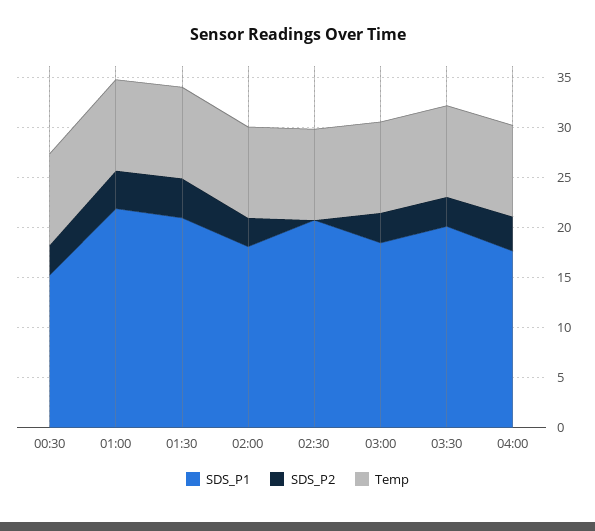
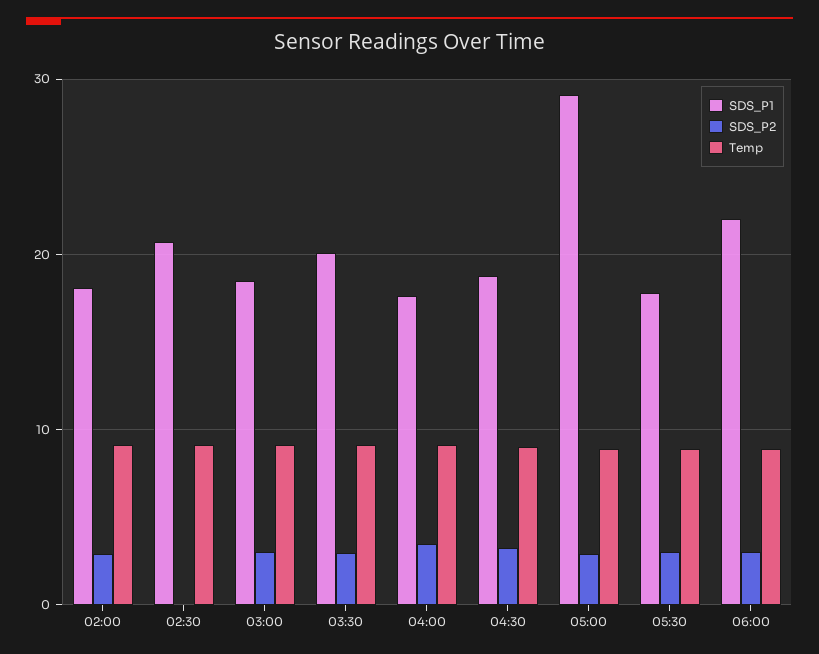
SDS_P1, 00:30: 15 -> none
SDS_P2, 00:30: 3 -> none
Temp, 00:30: 9 -> none
SDS_P1, 01:00: 22 -> none
SDS_P2, 01:00: 4 -> none
Temp, 01:00: 9 -> none
SDS_P1, 01:30: 21 -> none
SDS_P2, 01:30: 4 -> none
Temp, 01:30: 9 -> none
SDS_P1, 04:30: none -> 19
SDS_P2, 04:30: none -> 3
Temp, 04:30: none -> 9
SDS_P1, 05:00: none -> 29
SDS_P2, 05:00: none -> 3
Temp, 05:00: none -> 9
SDS_P1, 05:30: none -> 18
SDS_P2, 05:30: none -> 3
Temp, 05:30: none -> 9
SDS_P1, 06:00: none -> 22
SDS_P2, 06:00: none -> 3
Temp, 06:00: none -> 9

